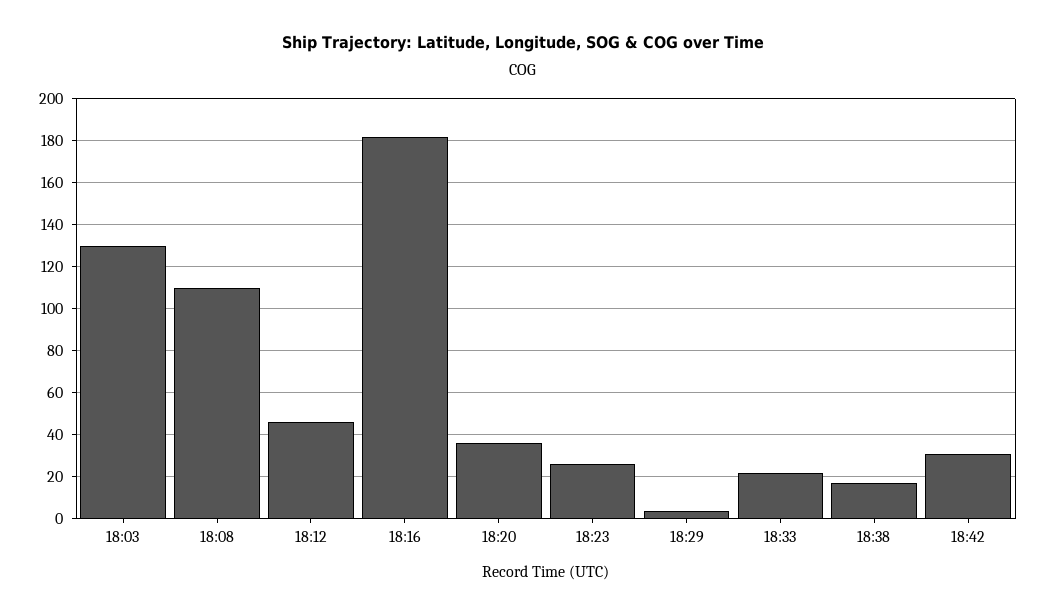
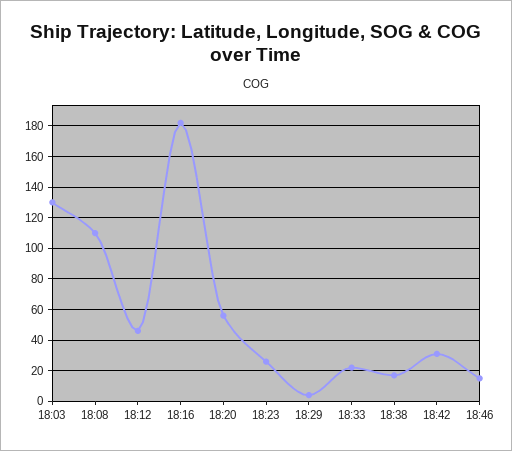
18:20: 35 -> 55
18:46: none -> 15

